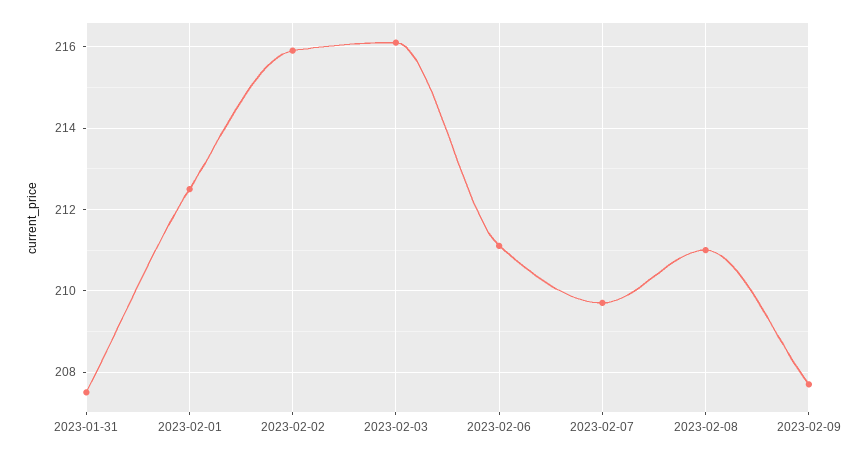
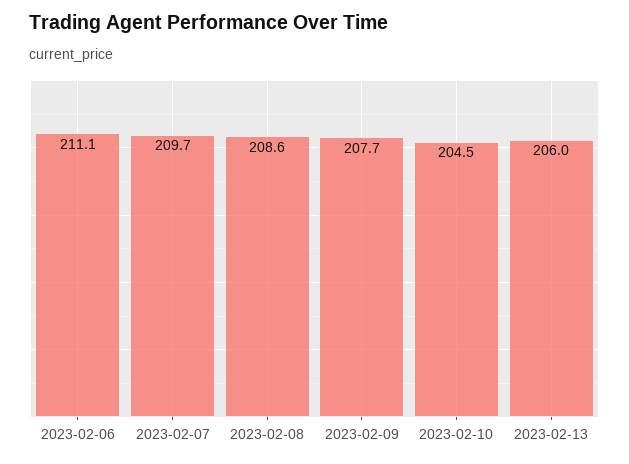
2023-01-31: 207.5 -> none
2023-02-01: 212.5 -> none
2023-02-02: 216 -> none
2023-02-03: 216 -> none
2023-02-08: 211 -> 208.6
2023-02-10: none -> 204.5
2023-02-13: none -> 206

